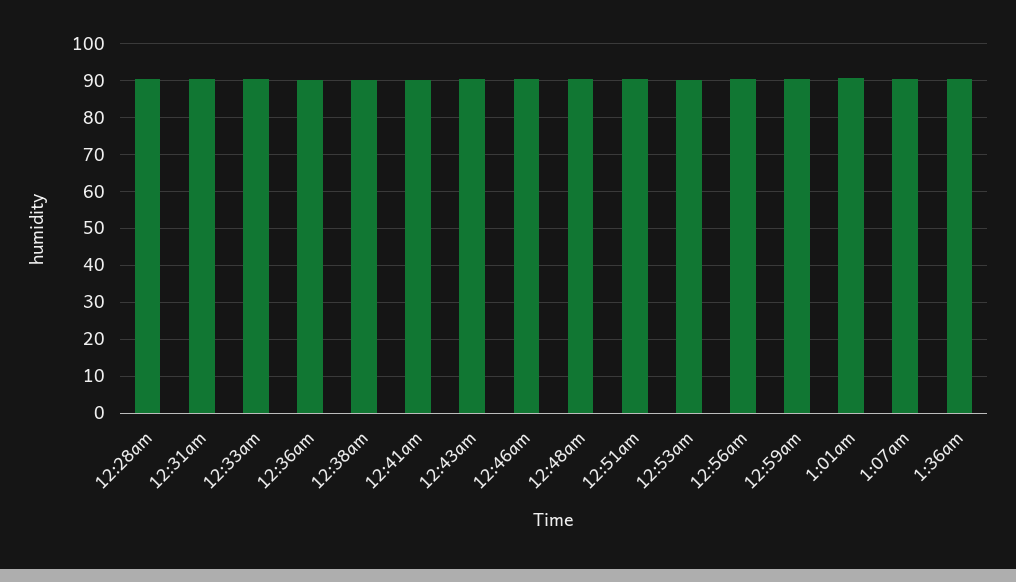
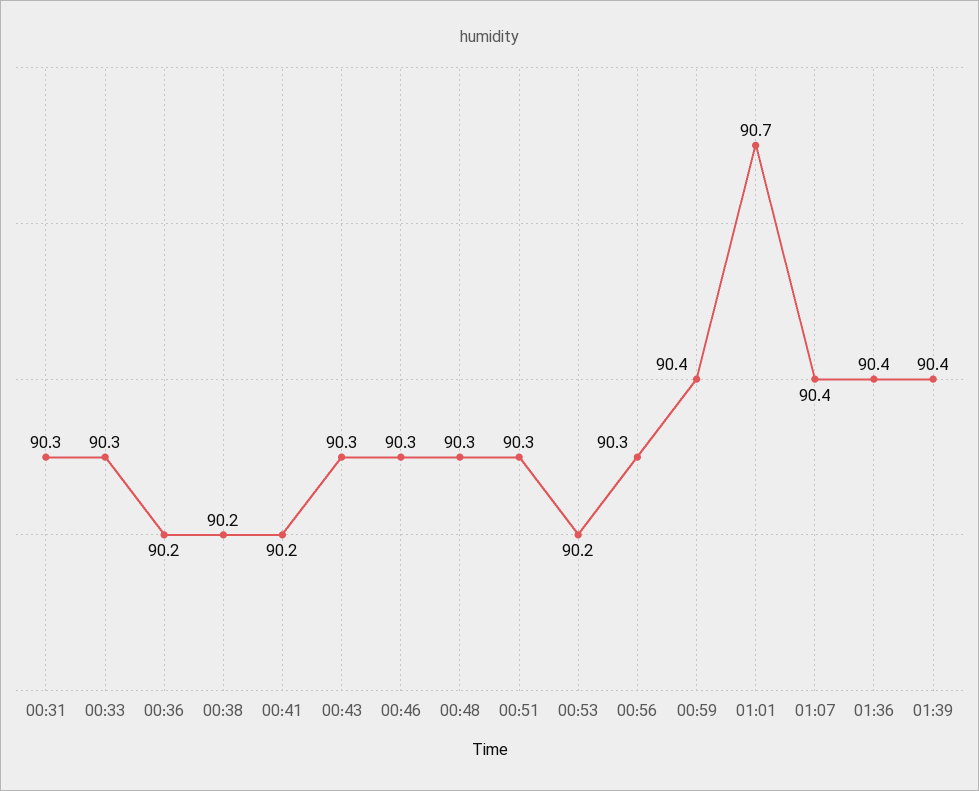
12:28am: 90 -> none
01:39: none -> 90.4

